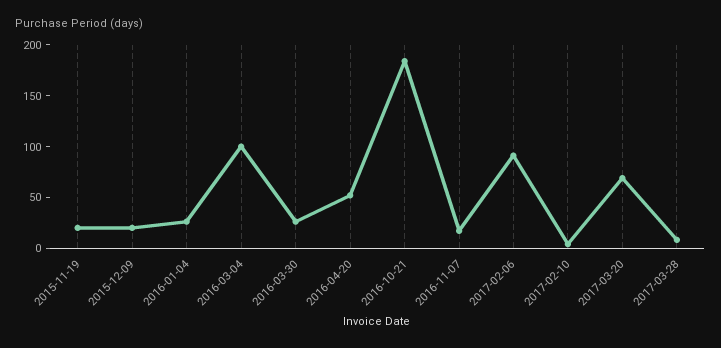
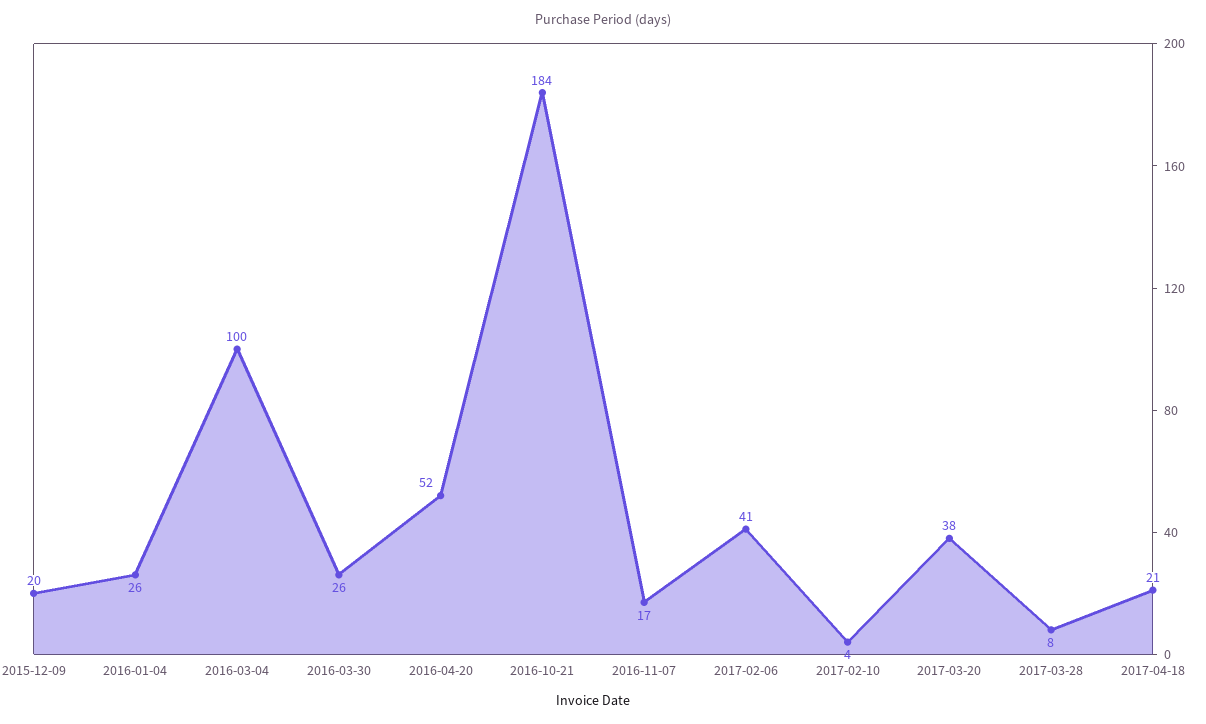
2015-11-19: 20 -> none
2017-02-06: 90 -> 41
2017-03-20: 70 -> 38
2017-04-18: none -> 21

